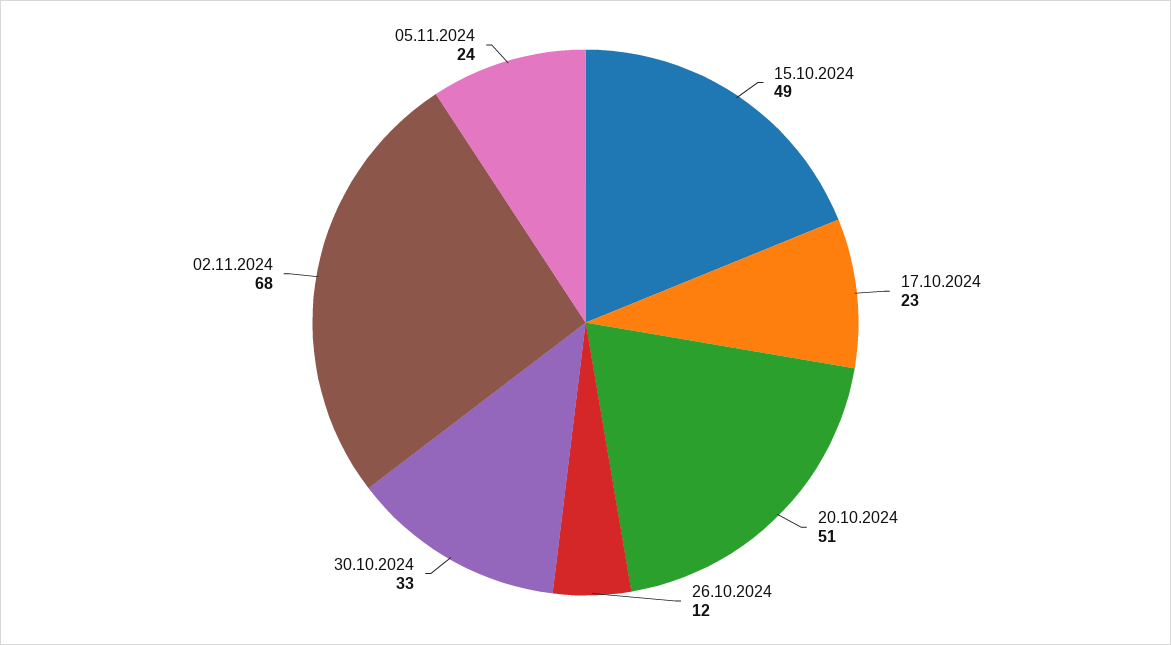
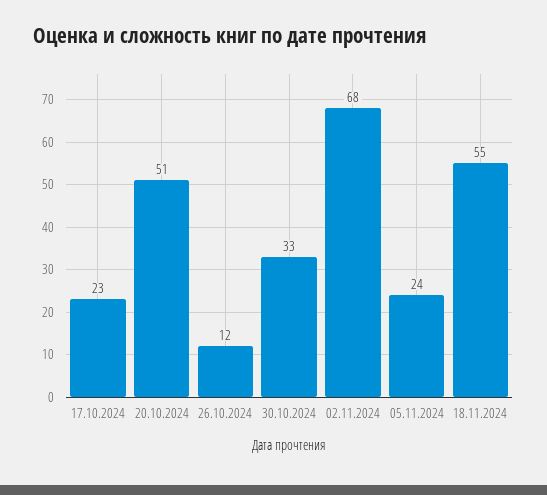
15.10.2024: 49 -> none
18.11.2024: none -> 55

